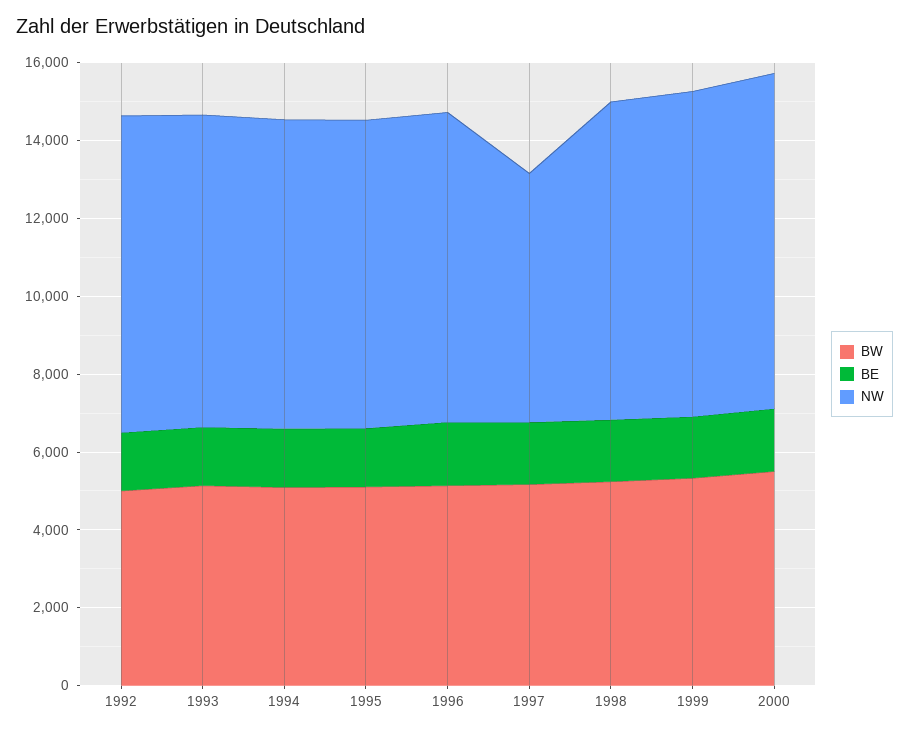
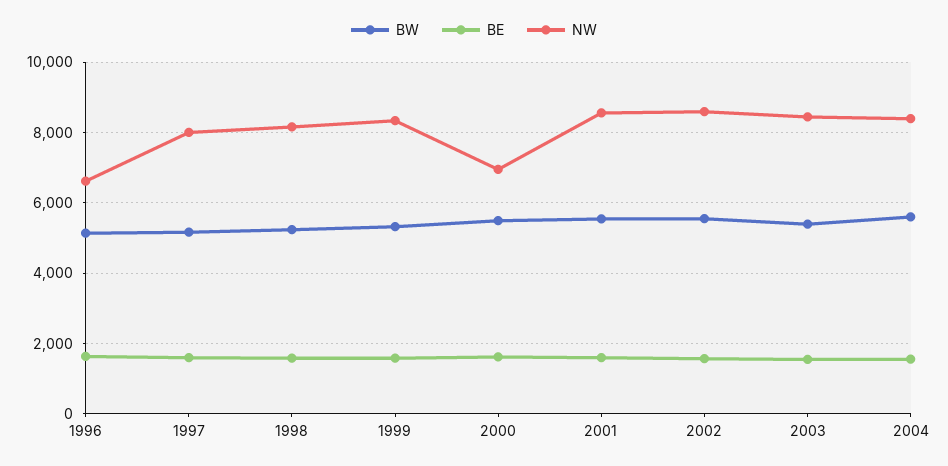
BW, 1992: 5000 -> none
BE, 1992: 1500 -> none
NW, 1992: 8000 -> none
BW, 1993: 5000 -> none
BE, 1993: 1500 -> none
NW, 1993: 8000 -> none
BW, 1994: 5000 -> none
BE, 1994: 1500 -> none
NW, 1994: 8000 -> none
BW, 1995: 5000 -> none
BE, 1995: 1500 -> none
NW, 1995: 8000 -> none
NW, 1996: 8000 -> 6600
NW, 1997: 6500 -> 8000
NW, 2000: 8500 -> 7000
BW, 2001: none -> 5600
BE, 2001: none -> 1600
NW, 2001: none -> 8600
BW, 2002: none -> 5600
BE, 2002: none -> 1600
NW, 2002: none -> 8600
BW, 2003: none -> 5400
BE, 2003: none -> 1600
NW, 2003: none -> 8400
BW, 2004: none -> 5600
BE, 2004: none -> 1600
NW, 2004: none -> 8400

